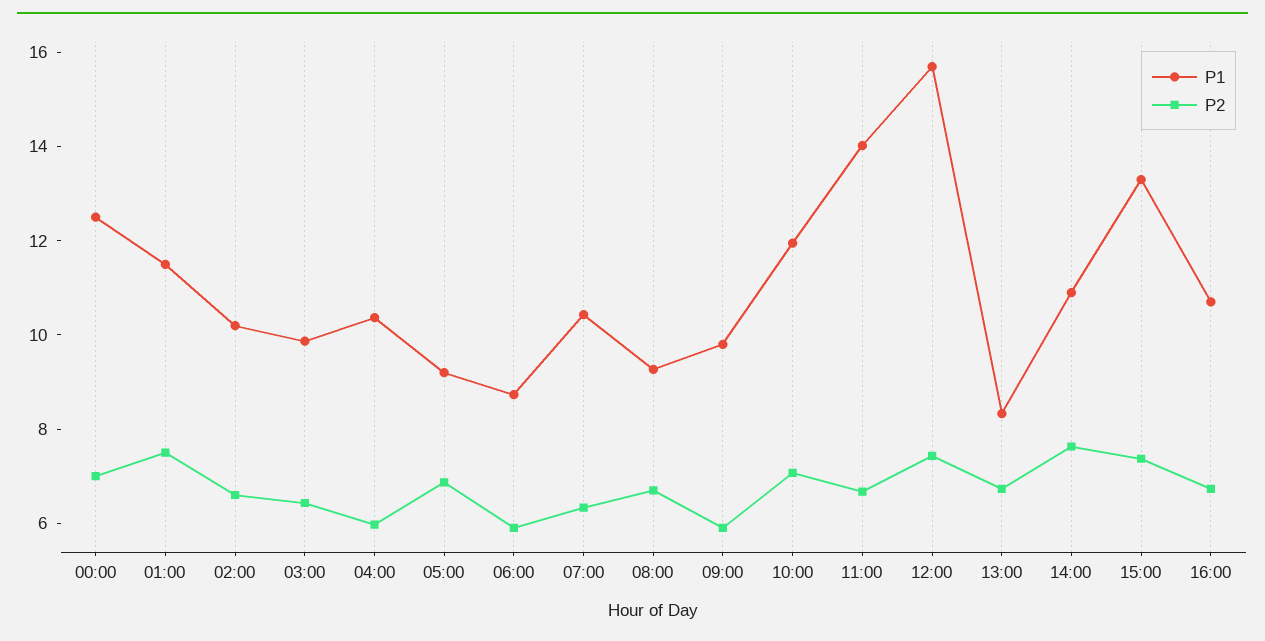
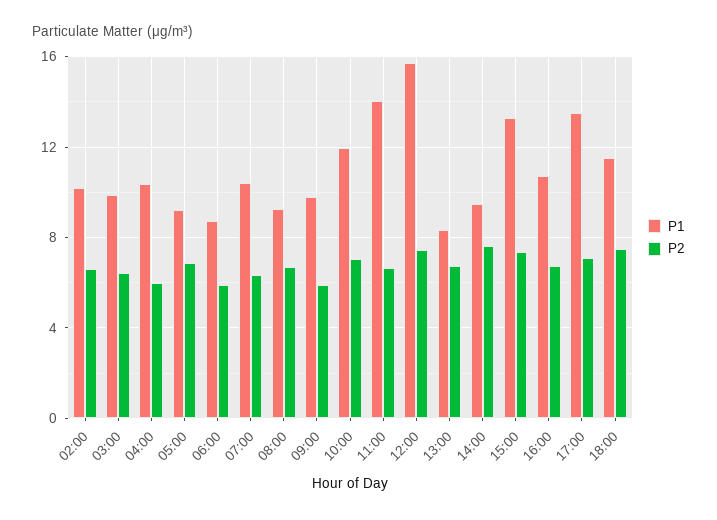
P1, 00:00: 12.5 -> none
P2, 00:00: 7 -> none
P1, 01:00: 11.5 -> none
P2, 01:00: 7.5 -> none
P1, 14:00: 11 -> 9.5
P1, 17:00: none -> 13.5
P2, 17:00: none -> 7
P1, 18:00: none -> 11.5
P2, 18:00: none -> 7.5

